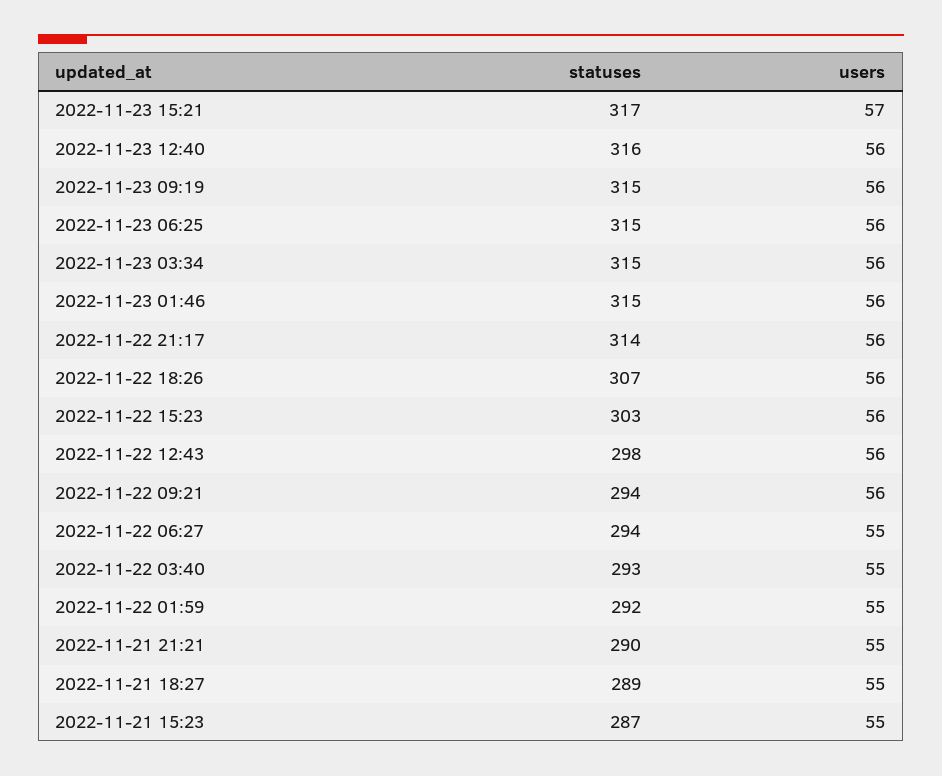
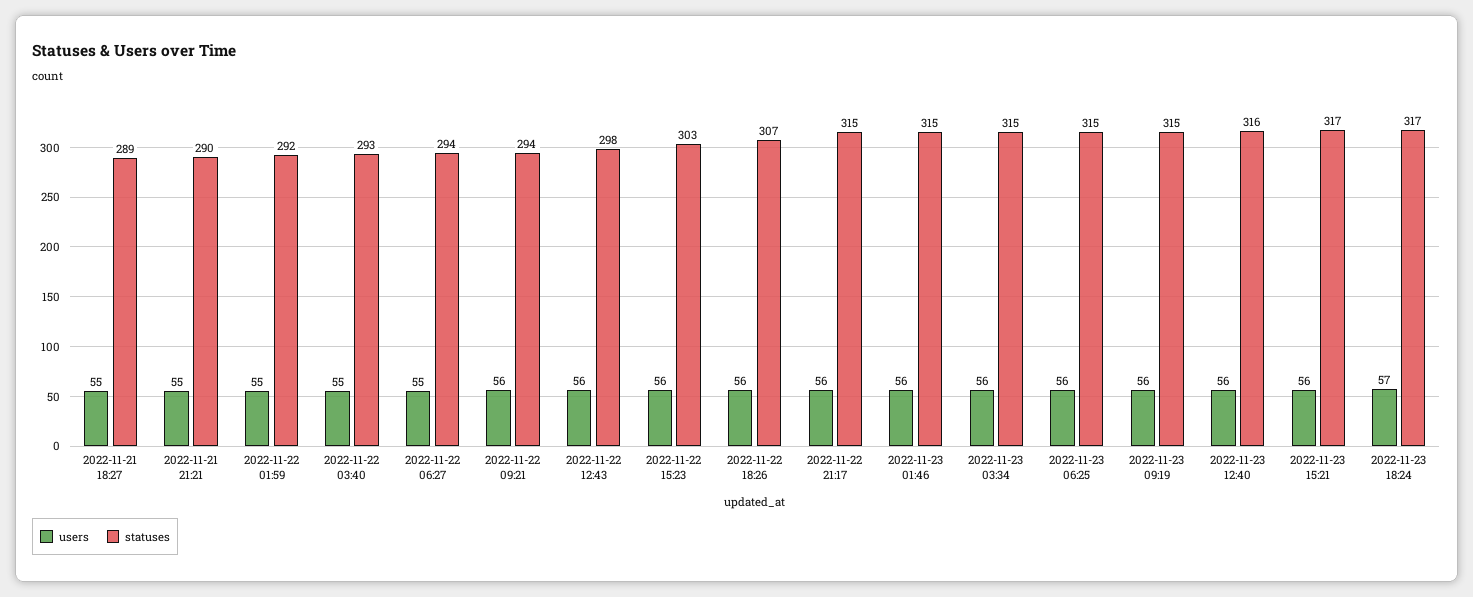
users, 2022-11-23 15:21: 57 -> 56
statuses, 2022-11-22 21:17: 314 -> 315
statuses, 2022-11-21 15:23: 287 -> none
users, 2022-11-21 15:23: 55 -> none
users, 2022-11-23 18:24: none -> 57
statuses, 2022-11-23 18:24: none -> 317

